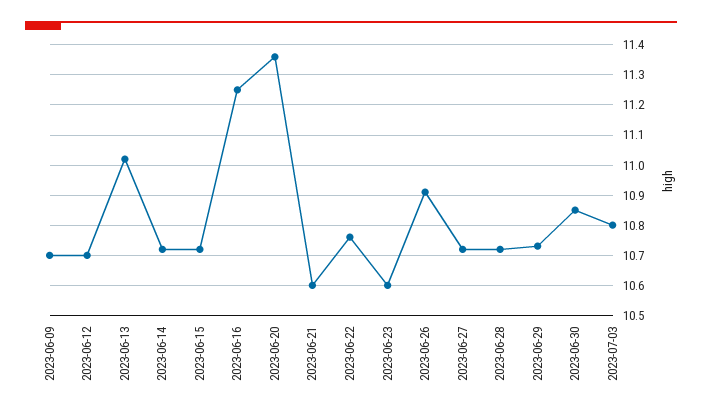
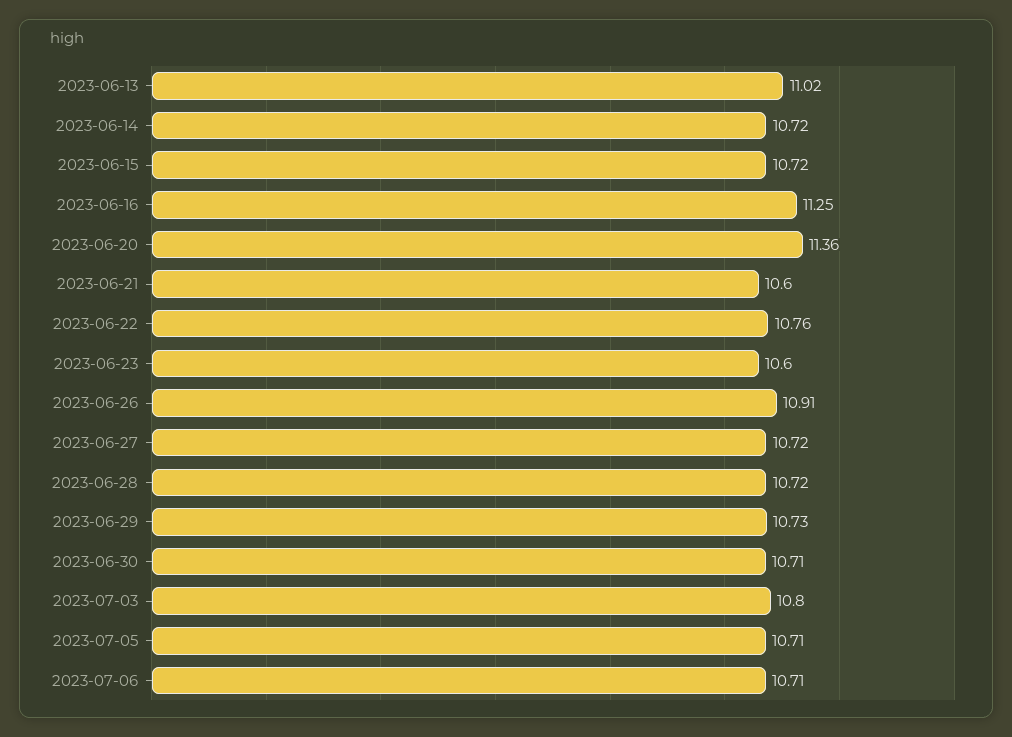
2023-06-09: 10.7 -> none
2023-06-12: 10.7 -> none
2023-06-30: 10.85 -> 10.71
2023-07-05: none -> 10.71
2023-07-06: none -> 10.71

